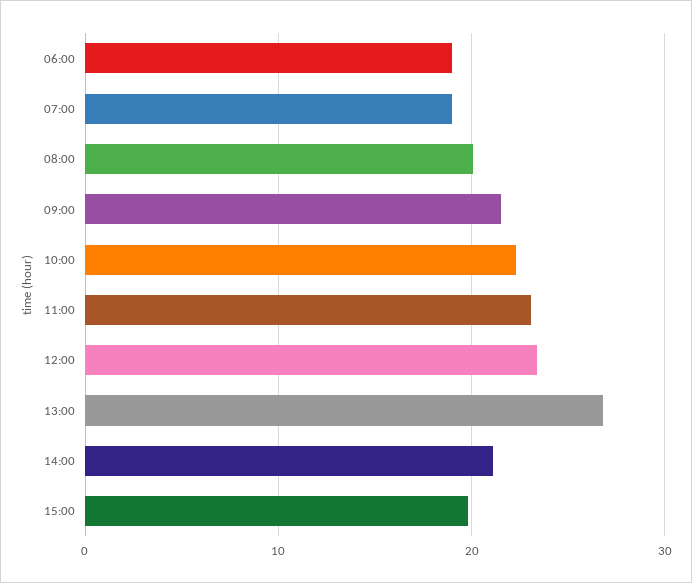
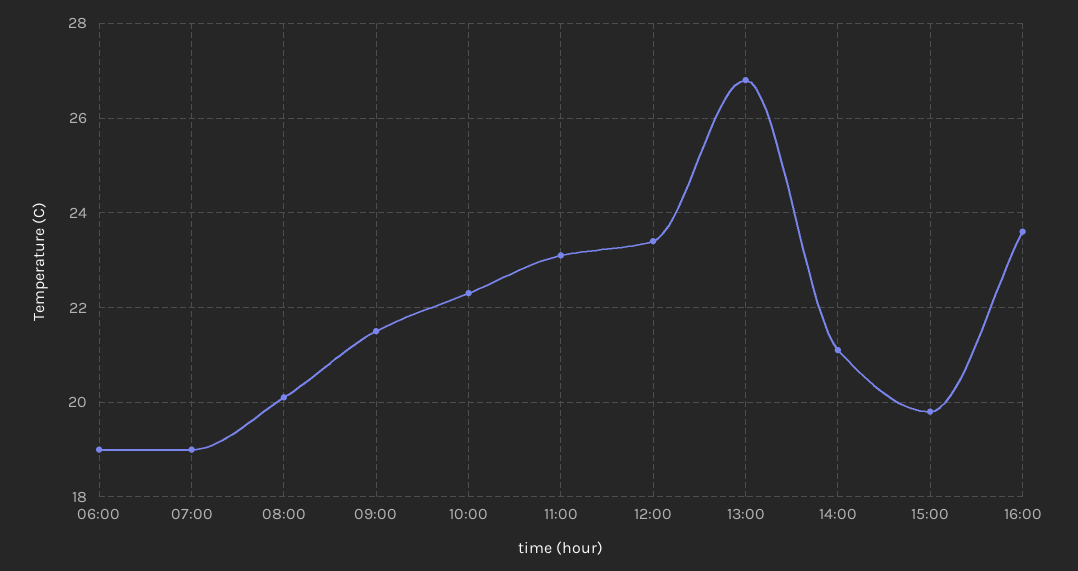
16:00: none -> 23.5

